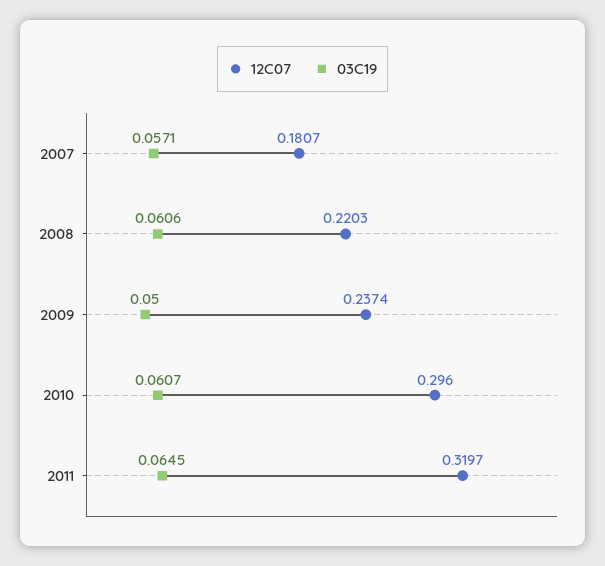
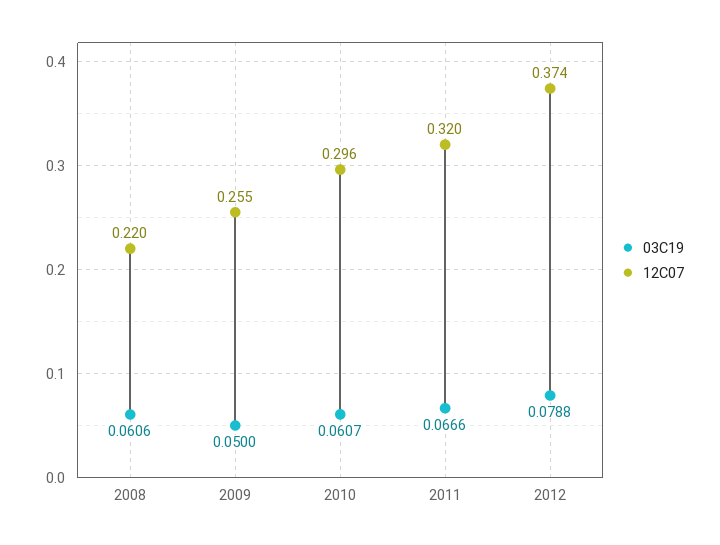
12C07, 2007: 0.1807 -> none
03C19, 2007: 0.0571 -> none
12C07, 2009: 0.2374 -> 0.255
03C19, 2011: 0.0645 -> 0.0666
03C19, 2012: none -> 0.0788
12C07, 2012: none -> 0.374

